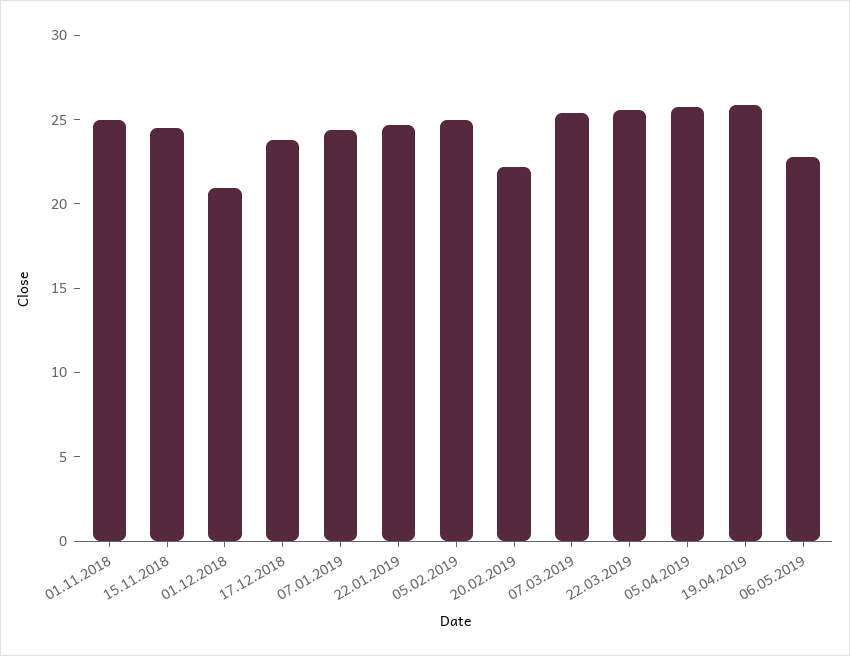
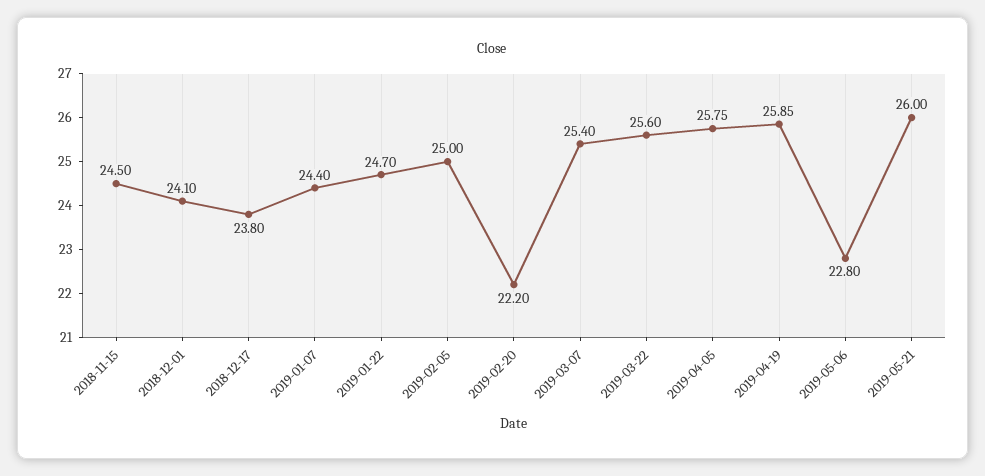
01.11.2018: 25 -> none
01.12.2018: 21 -> 24.1
2019-05-21: none -> 26

